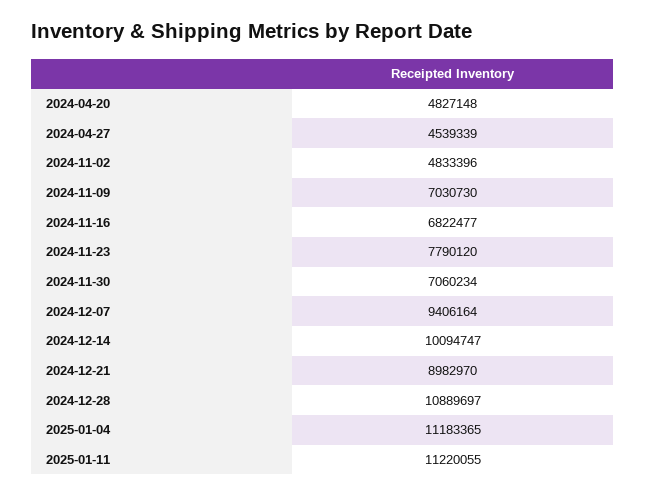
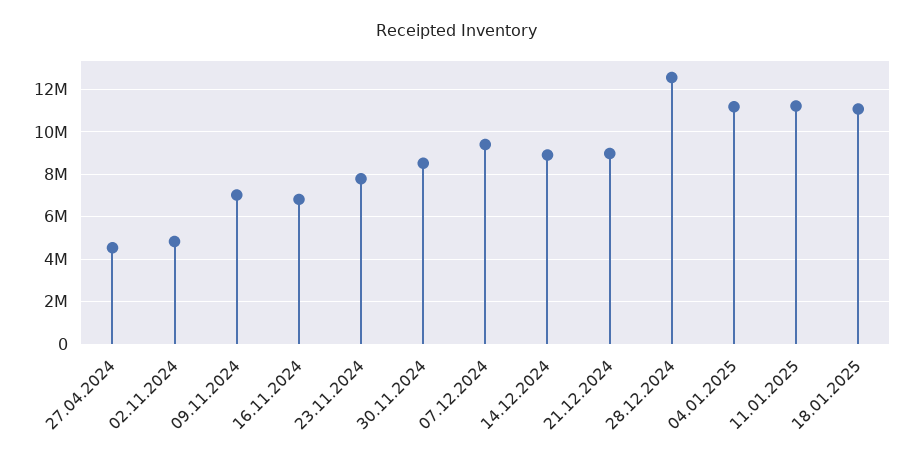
2024-04-20: 4827148 -> none
2024-11-30: 7060234 -> 8500000
2024-12-14: 10094747 -> 9000000
2024-12-28: 10889697 -> 12500000
18.01.2025: none -> 11000000

